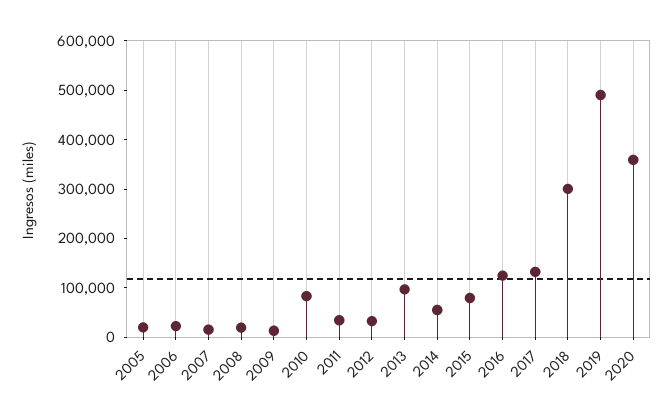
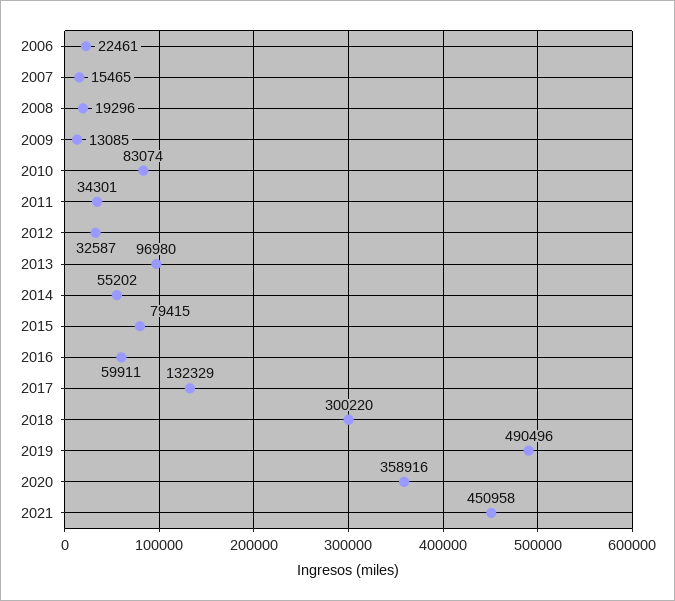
2005: 20000 -> none
2016: 120000 -> 59911
2021: none -> 450958

